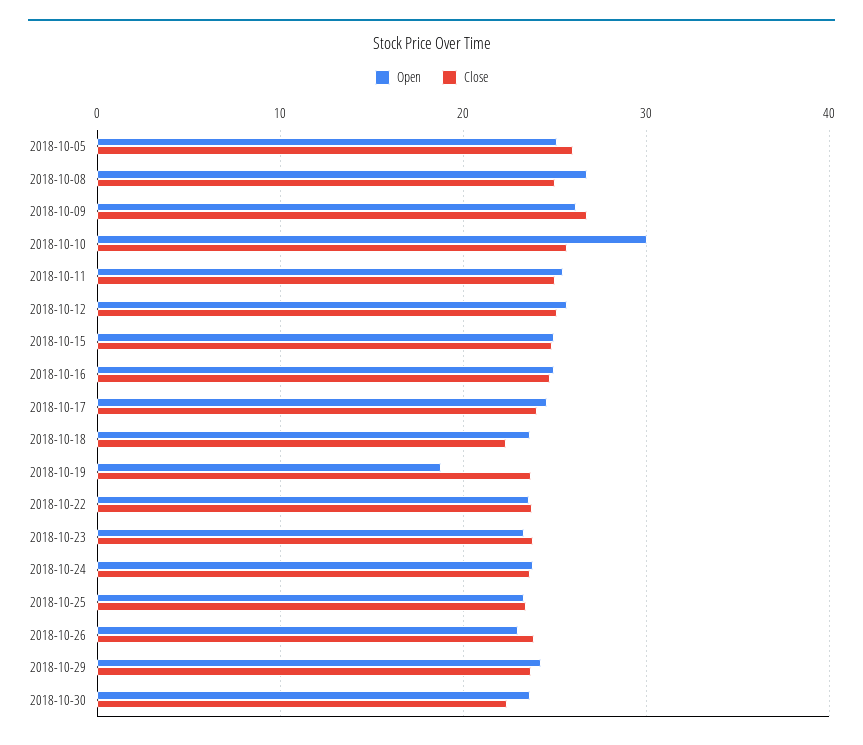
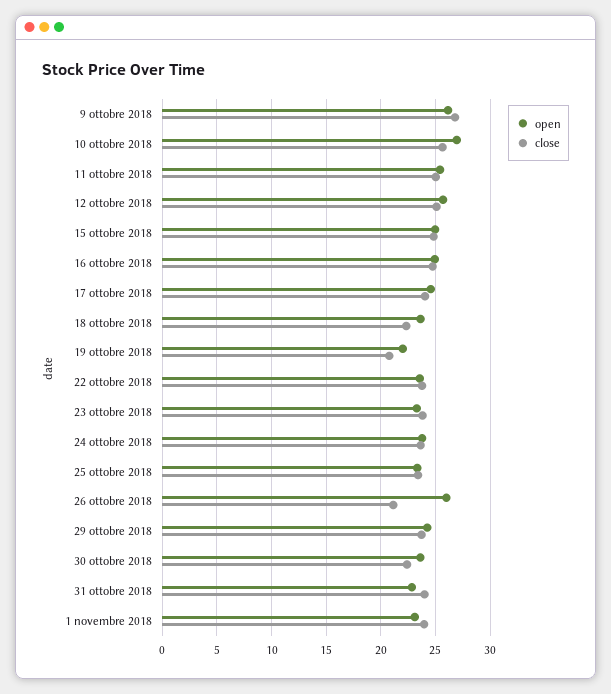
Open, 2018-10-05: 25 -> none
Close, 2018-10-05: 26 -> none
Open, 2018-10-08: 27 -> none
Close, 2018-10-08: 25 -> none
Open, 2018-10-10: 30 -> 27
Open, 2018-10-19: 19 -> 22
Close, 2018-10-19: 24 -> 21
Open, 2018-10-26: 23 -> 26
Close, 2018-10-26: 24 -> 21
Open, 31 ottobre 2018: none -> 23
Close, 31 ottobre 2018: none -> 24
Open, 1 novembre 2018: none -> 23
Close, 1 novembre 2018: none -> 24

